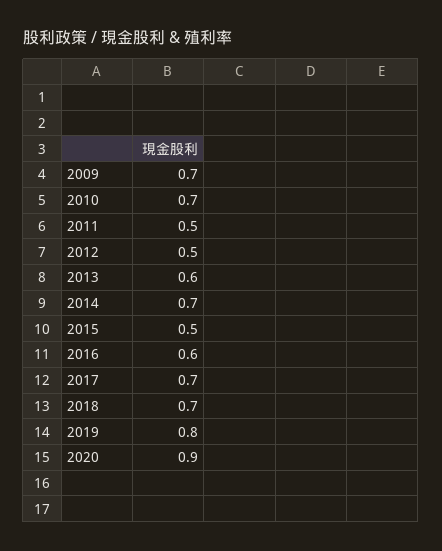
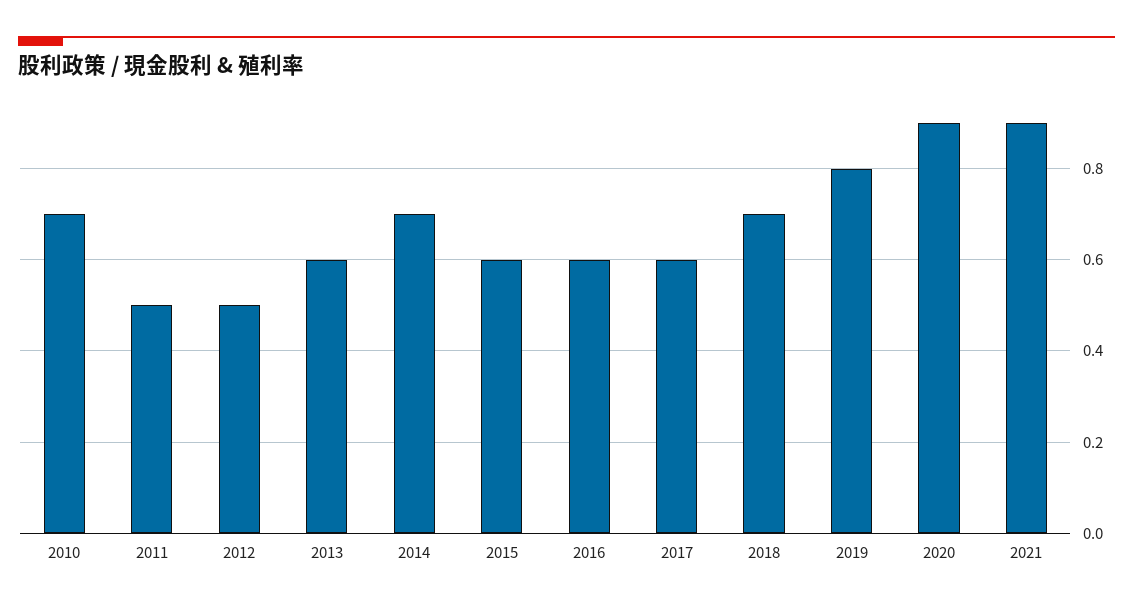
2009: 0.7 -> none
2015: 0.5 -> 0.6
2017: 0.7 -> 0.6
2021: none -> 0.9

